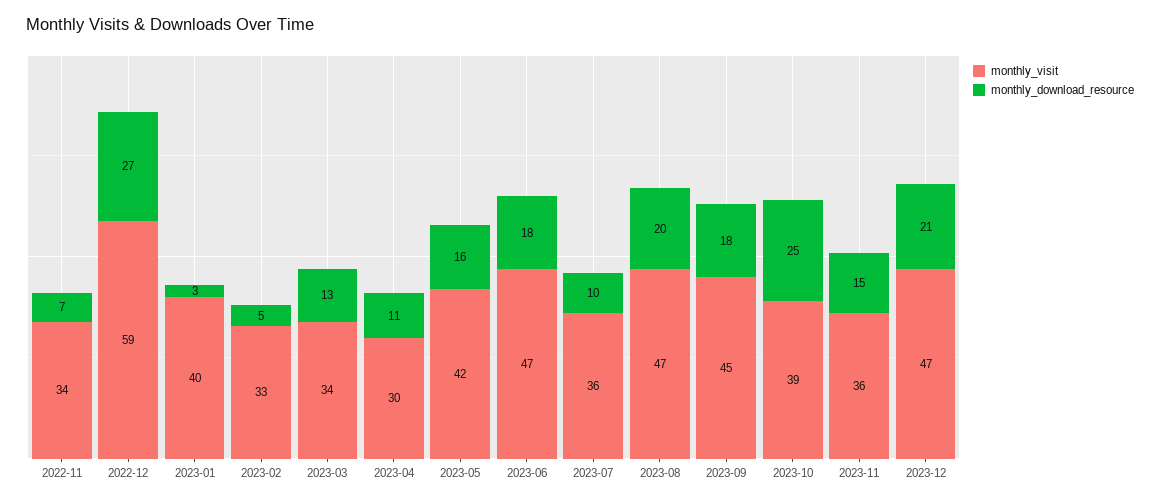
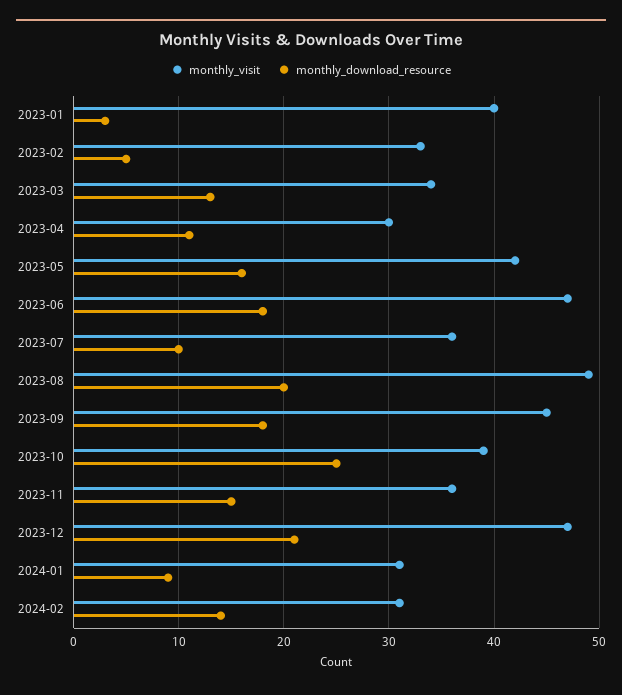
monthly_visit, 2022-11: 34 -> none
monthly_download_resource, 2022-11: 7 -> none
monthly_visit, 2022-12: 59 -> none
monthly_download_resource, 2022-12: 27 -> none
monthly_visit, 2023-08: 47 -> 49
monthly_visit, 2024-01: none -> 31
monthly_download_resource, 2024-01: none -> 9
monthly_visit, 2024-02: none -> 31
monthly_download_resource, 2024-02: none -> 14

